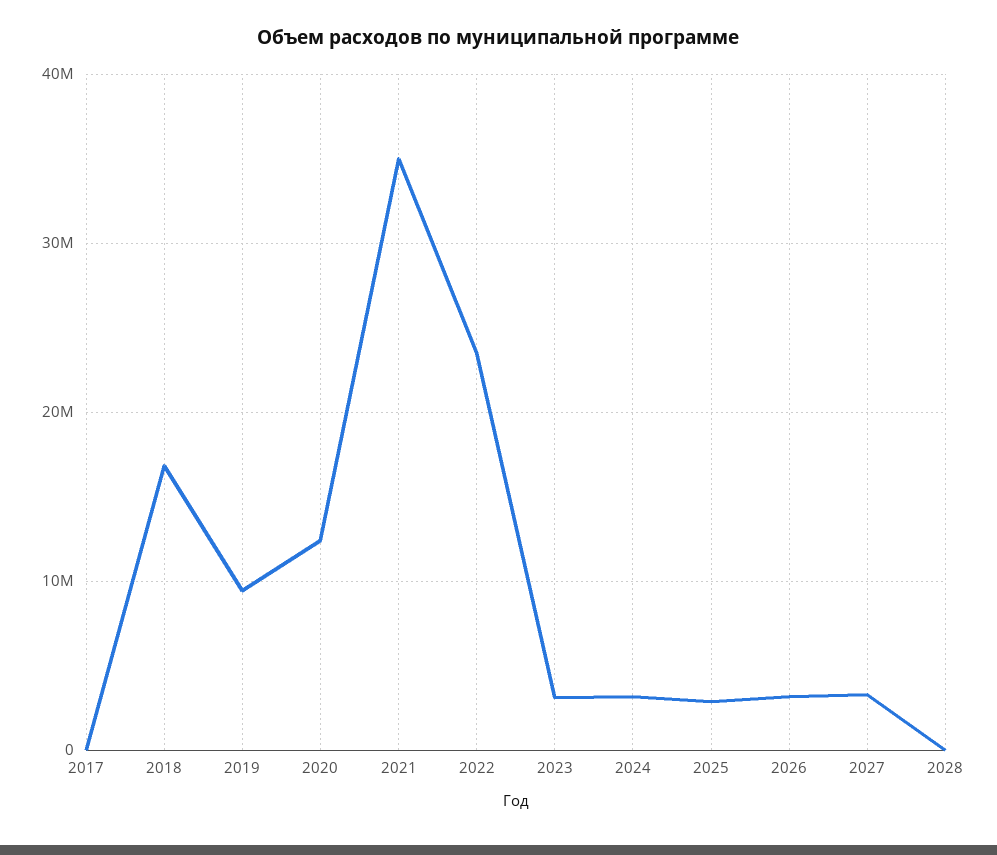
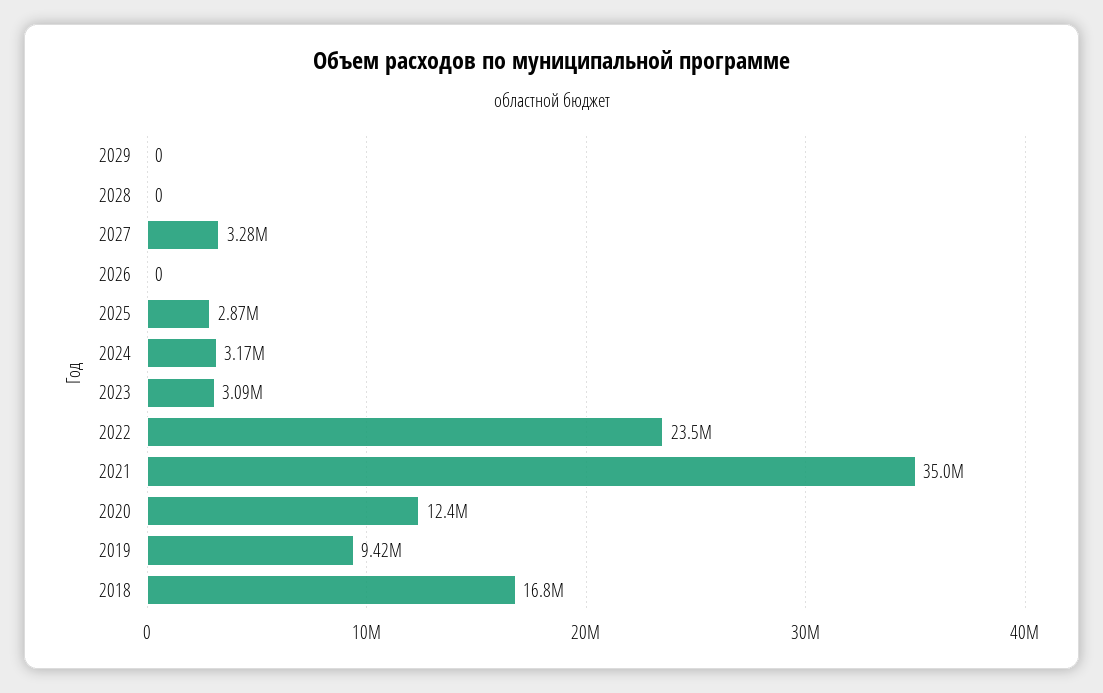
2017: 0 -> none
2026: 3000000 -> 0
2029: none -> 0

